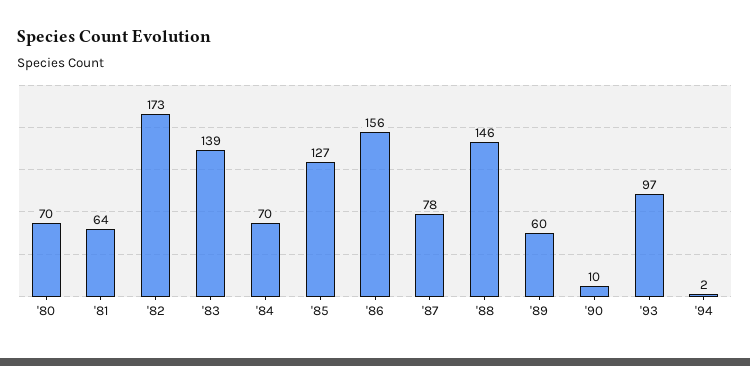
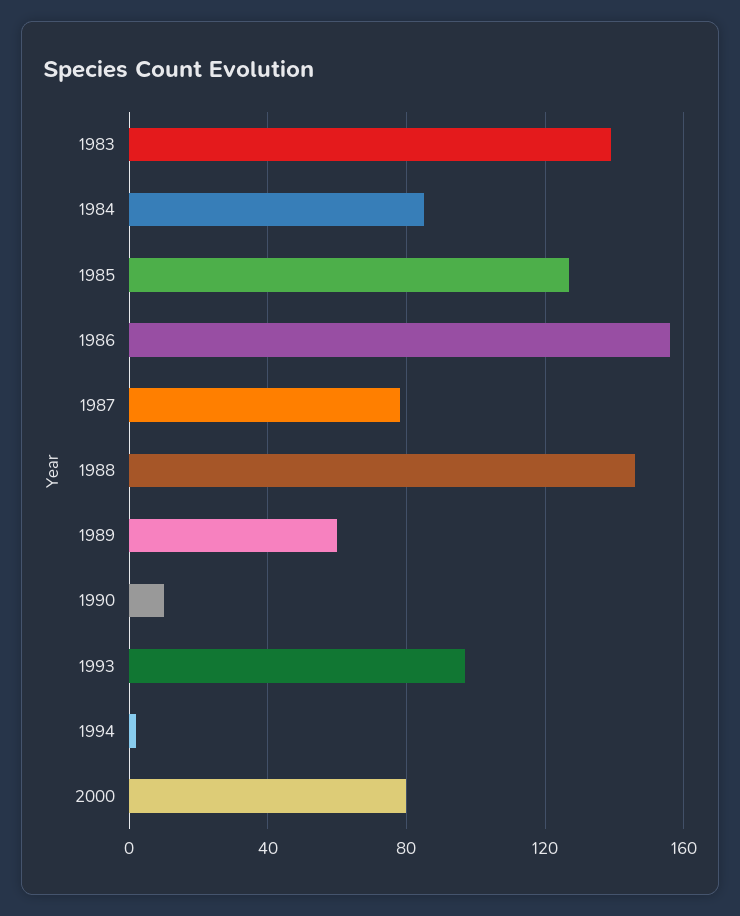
'80: 70 -> none
'81: 64 -> none
'82: 173 -> none
'84: 70 -> 85
2000: none -> 80

